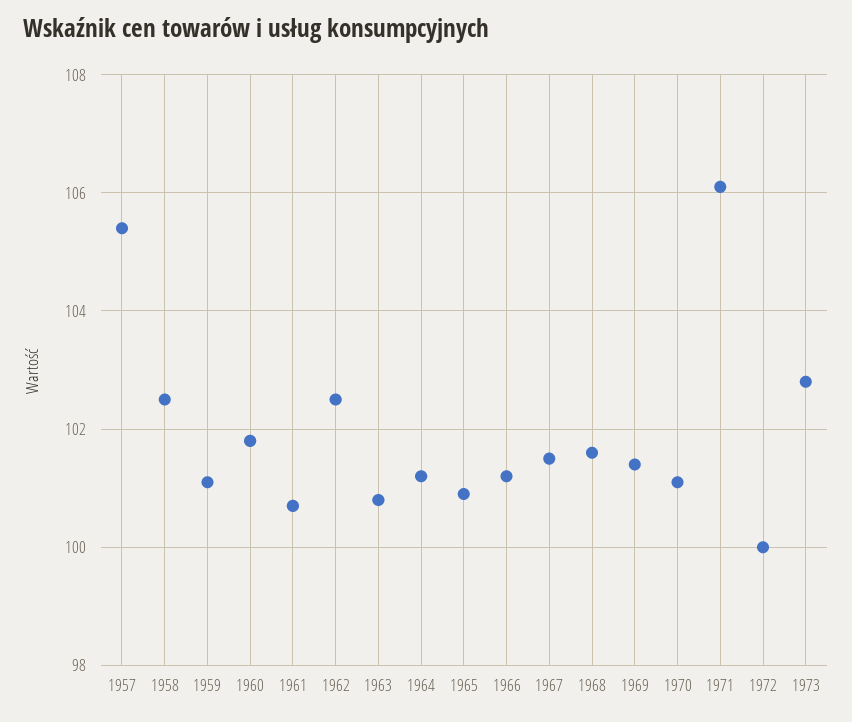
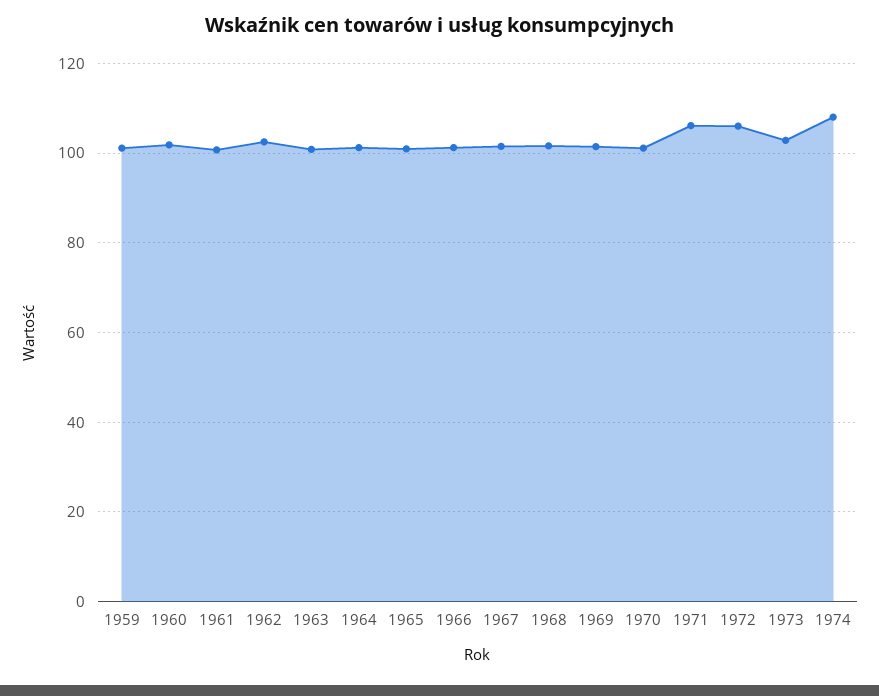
1957: 105.5 -> none
1958: 102.5 -> none
1972: 100 -> 106
1974: none -> 108

